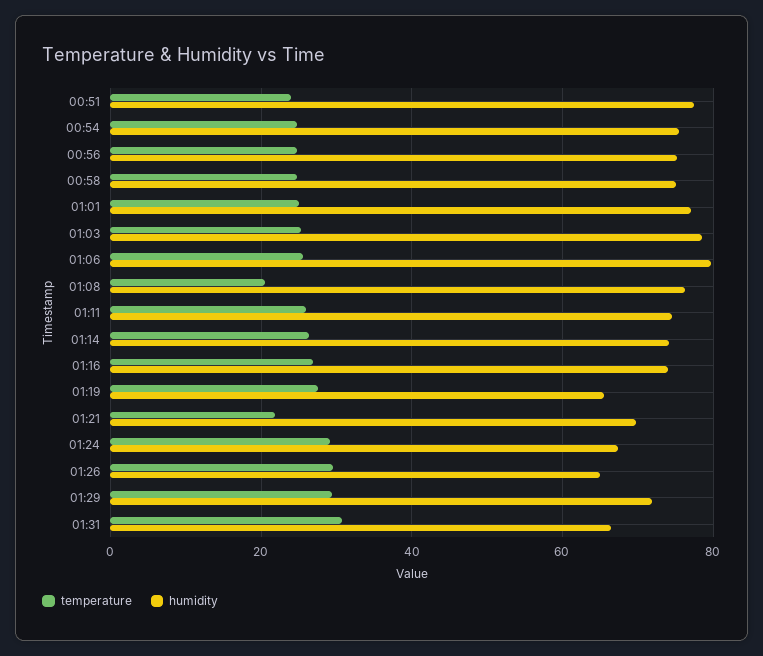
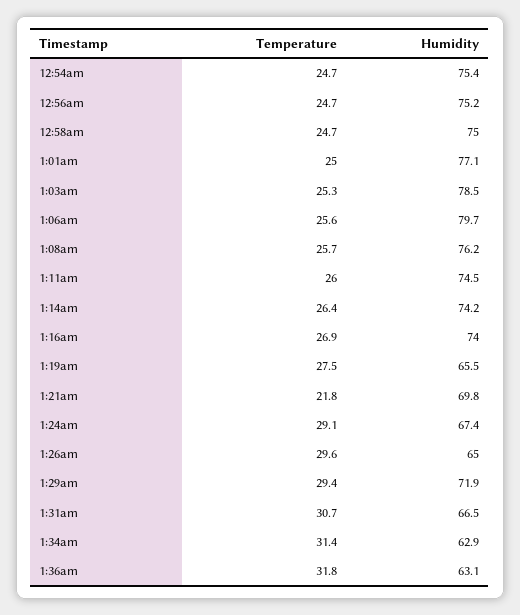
temperature, 00:51: 24 -> none
humidity, 00:51: 78 -> none
temperature, 01:08: 20 -> 25.7
temperature, 1:34am: none -> 31.4
humidity, 1:34am: none -> 62.9
temperature, 1:36am: none -> 31.8
humidity, 1:36am: none -> 63.1

